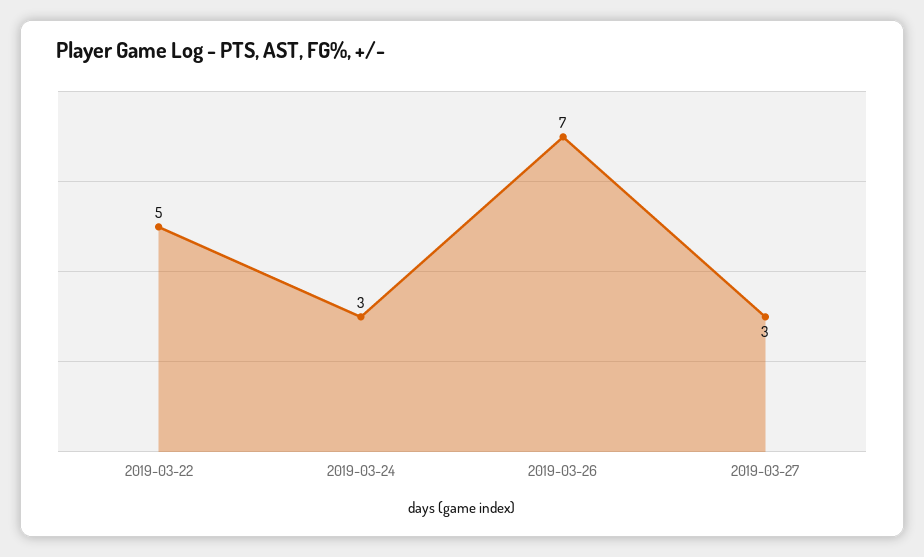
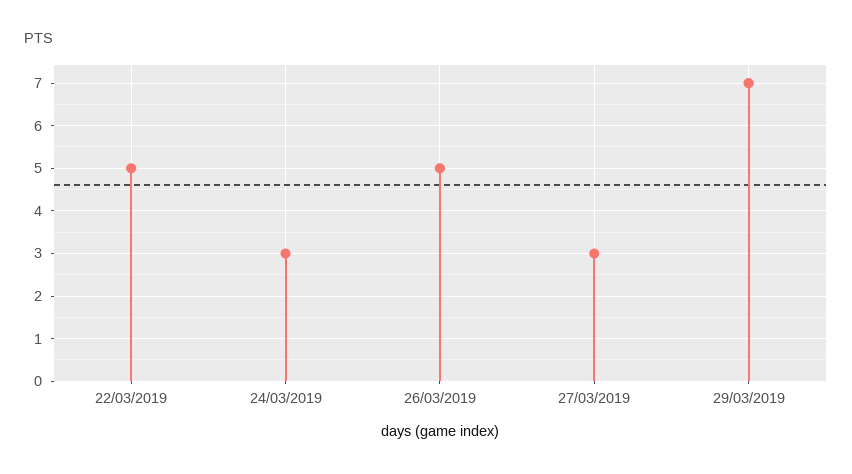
2019-03-26: 7 -> 5
29/03/2019: none -> 7

